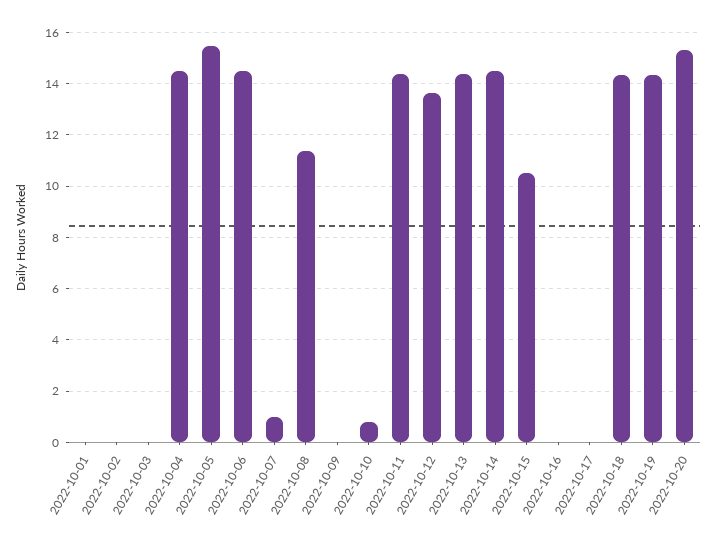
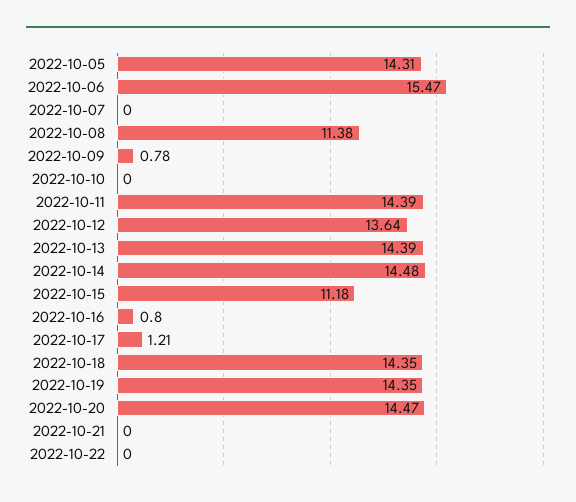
2022-10-01: 0 -> none
2022-10-02: 0 -> none
2022-10-03: 0 -> none
2022-10-04: 14.5 -> none
2022-10-05: 15.5 -> 14.31
2022-10-06: 14.5 -> 15.47
2022-10-07: 1 -> 0
2022-10-09: 0 -> 0.78
2022-10-10: 0.75 -> 0
2022-10-15: 10.5 -> 11.18
2022-10-16: 0 -> 0.8
2022-10-17: 0 -> 1.21
2022-10-20: 15.25 -> 14.47
2022-10-21: none -> 0
2022-10-22: none -> 0

